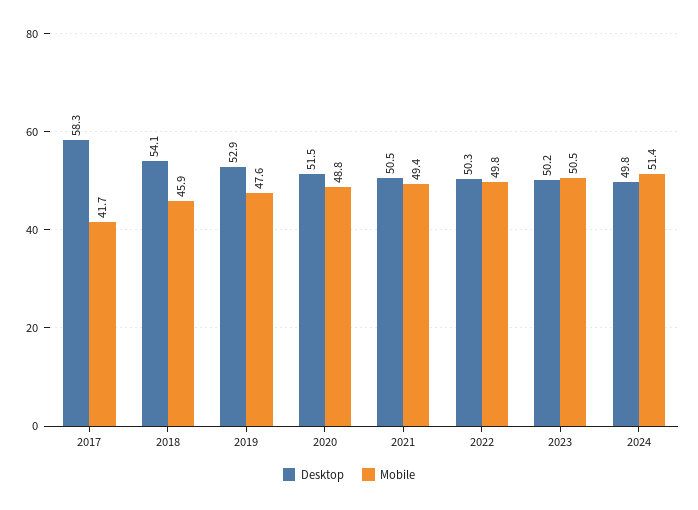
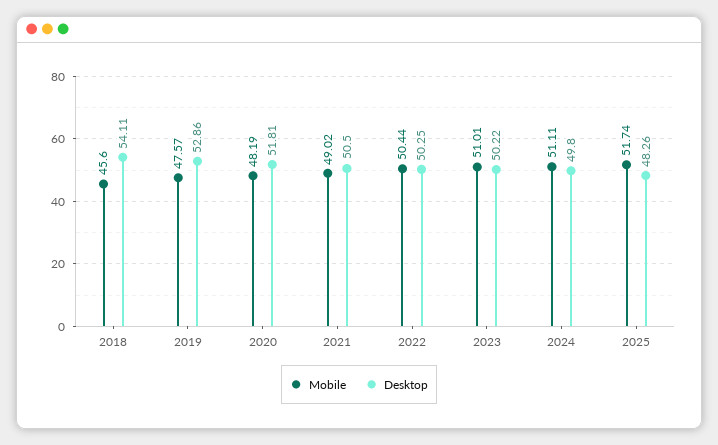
Desktop, 2017: 58.3 -> none
Mobile, 2017: 41.7 -> none
Mobile, 2018: 45.9 -> 45.6
Desktop, 2020: 51.5 -> 51.81
Mobile, 2020: 48.8 -> 48.19
Mobile, 2021: 49.4 -> 49.02
Mobile, 2022: 49.8 -> 50.44
Mobile, 2023: 50.5 -> 51.01
Mobile, 2024: 51.4 -> 51.11
Mobile, 2025: none -> 51.74
Desktop, 2025: none -> 48.26

